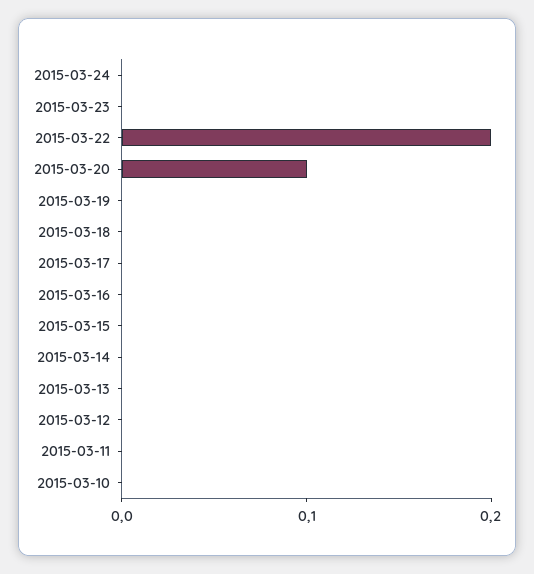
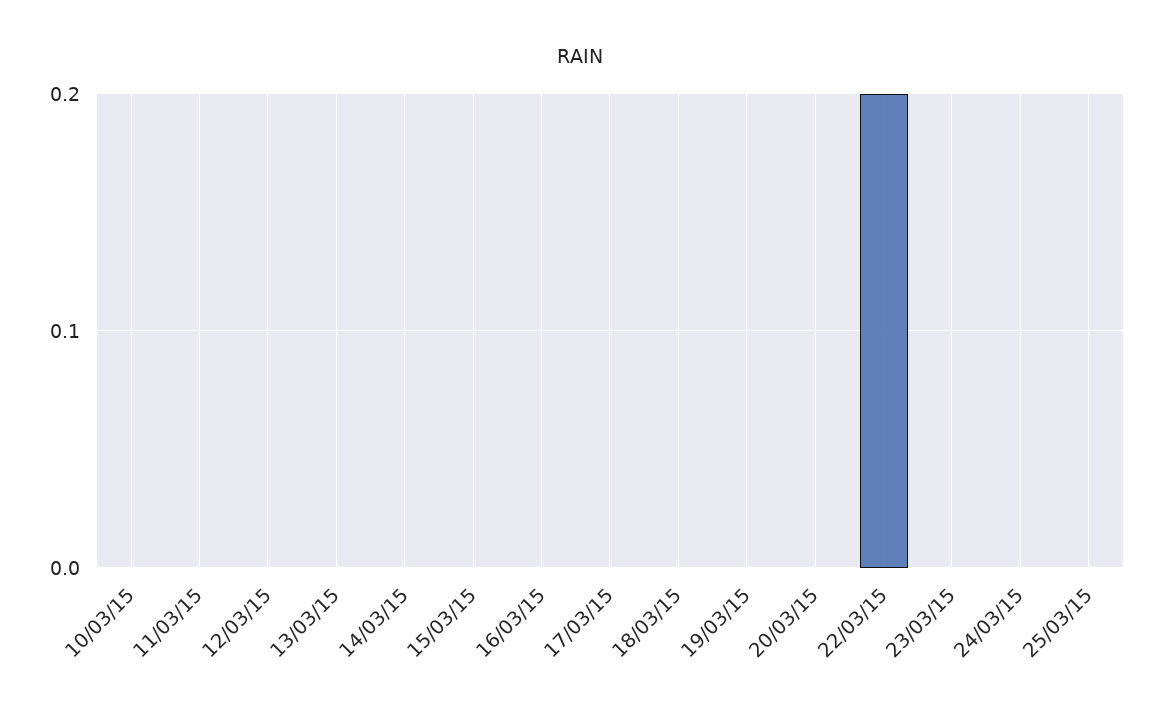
2015-03-20: 0.1 -> 0
25/03/15: none -> 0

